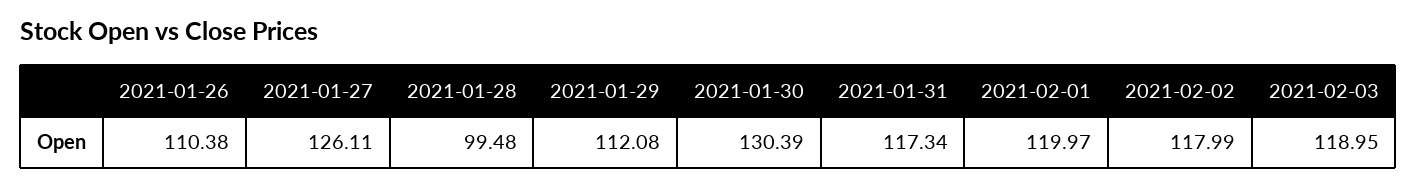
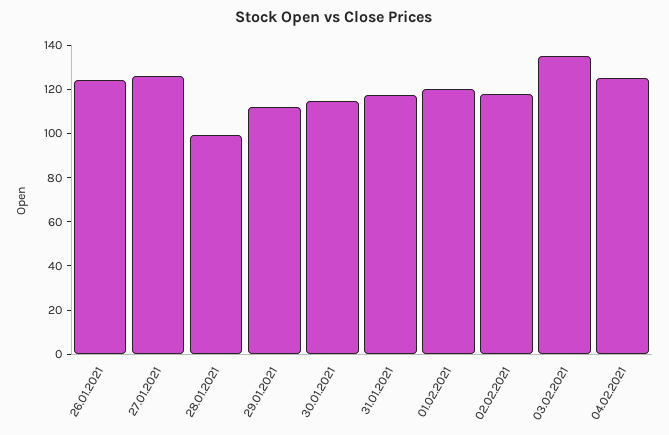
2021-01-26: 110.38 -> 125
2021-01-30: 130.39 -> 115
2021-02-03: 118.95 -> 135
04.02.2021: none -> 125

